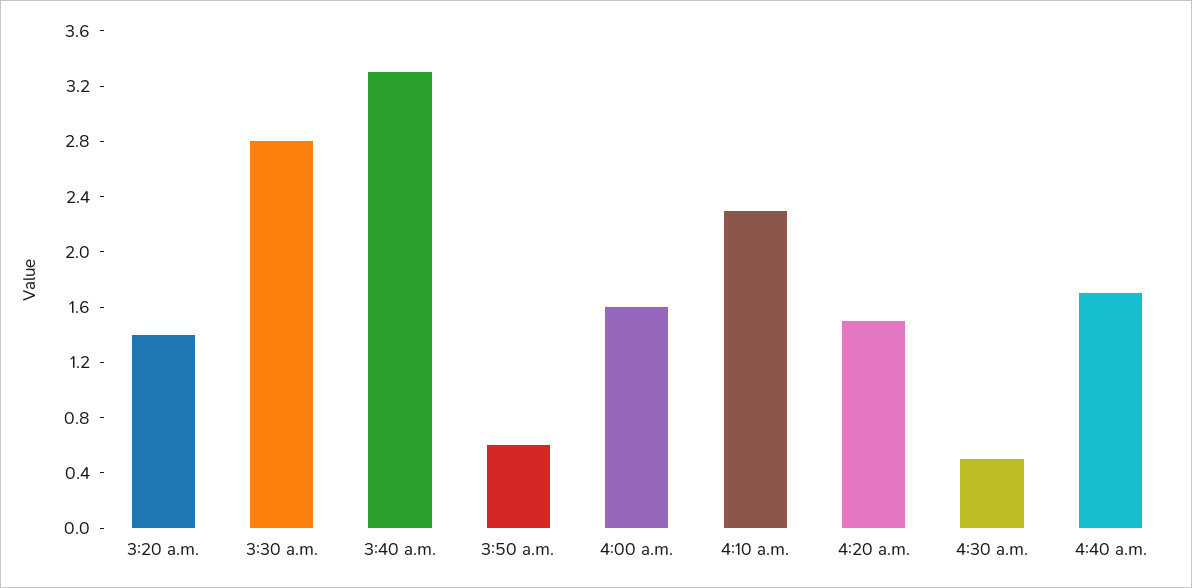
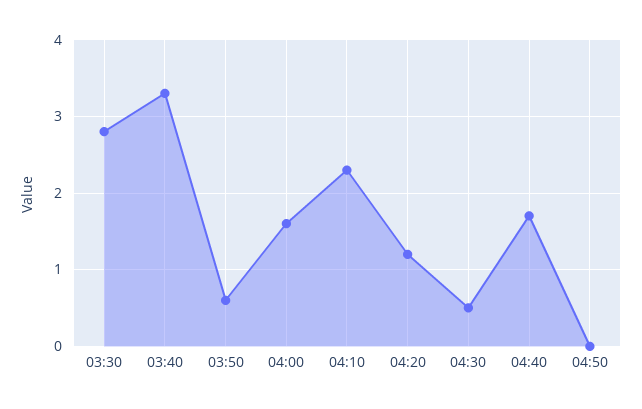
3:20 a.m.: 1.4 -> none
4:20 a.m.: 1.5 -> 1.2
04:50: none -> 0

